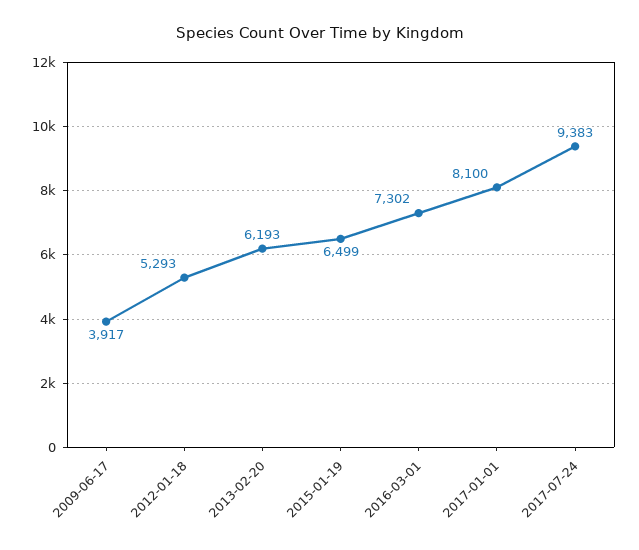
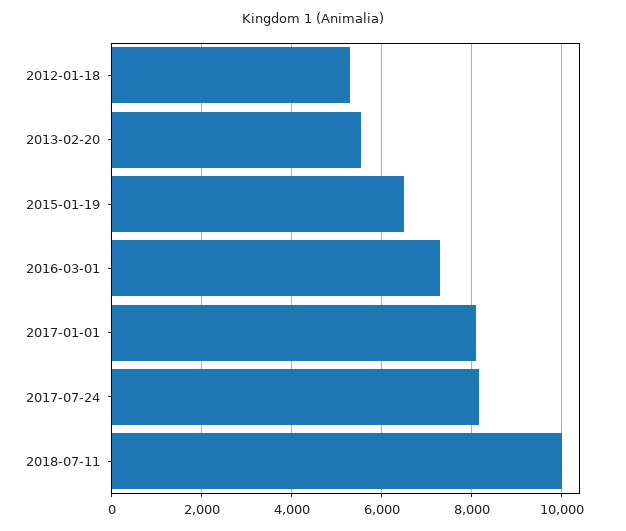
2009-06-17: 3917 -> none
2013-02-20: 6193 -> 5600
2017-07-24: 9383 -> 8200
2018-07-11: none -> 10000

